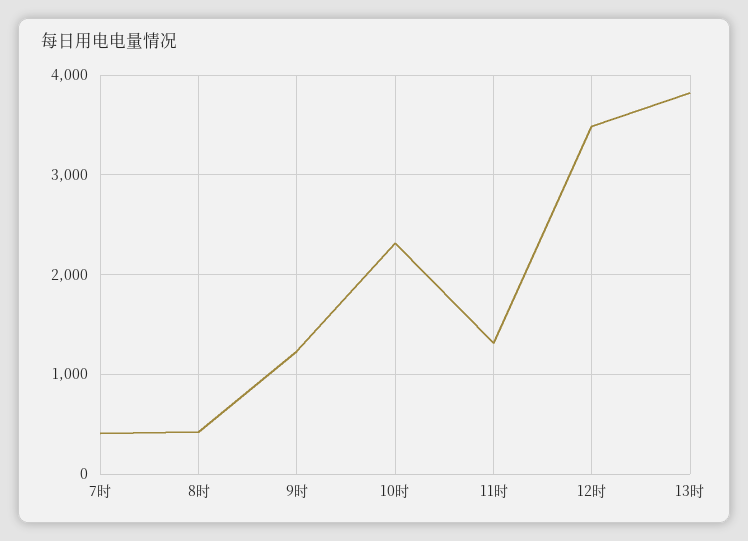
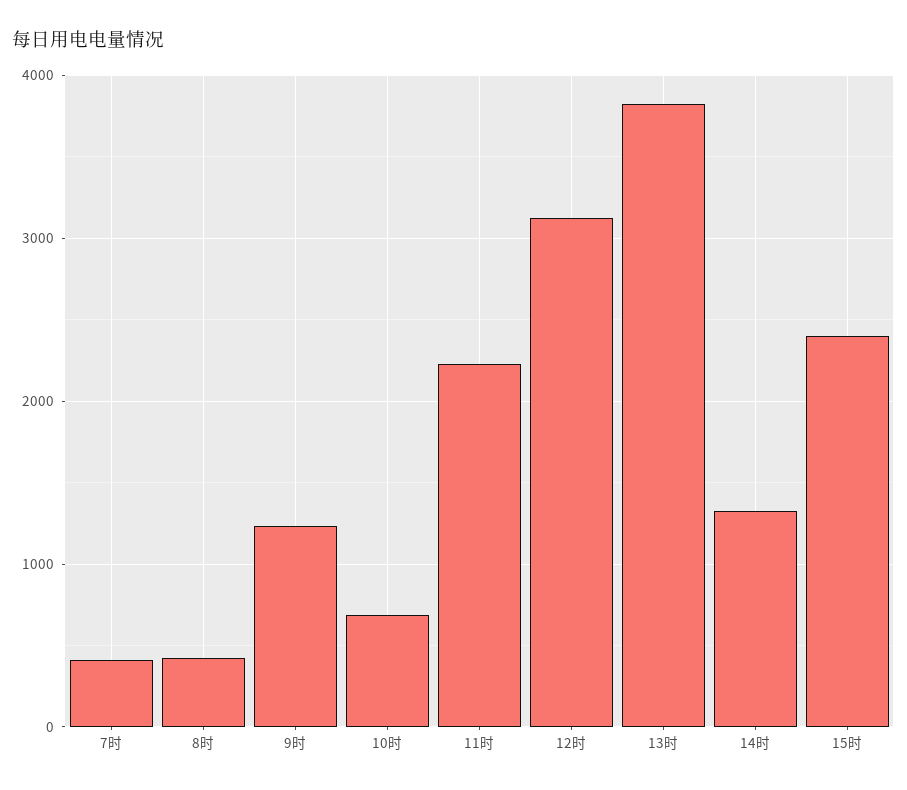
10时: 2300 -> 700
11时: 1300 -> 2200
12时: 3500 -> 3100
14时: none -> 1300
15时: none -> 2400

